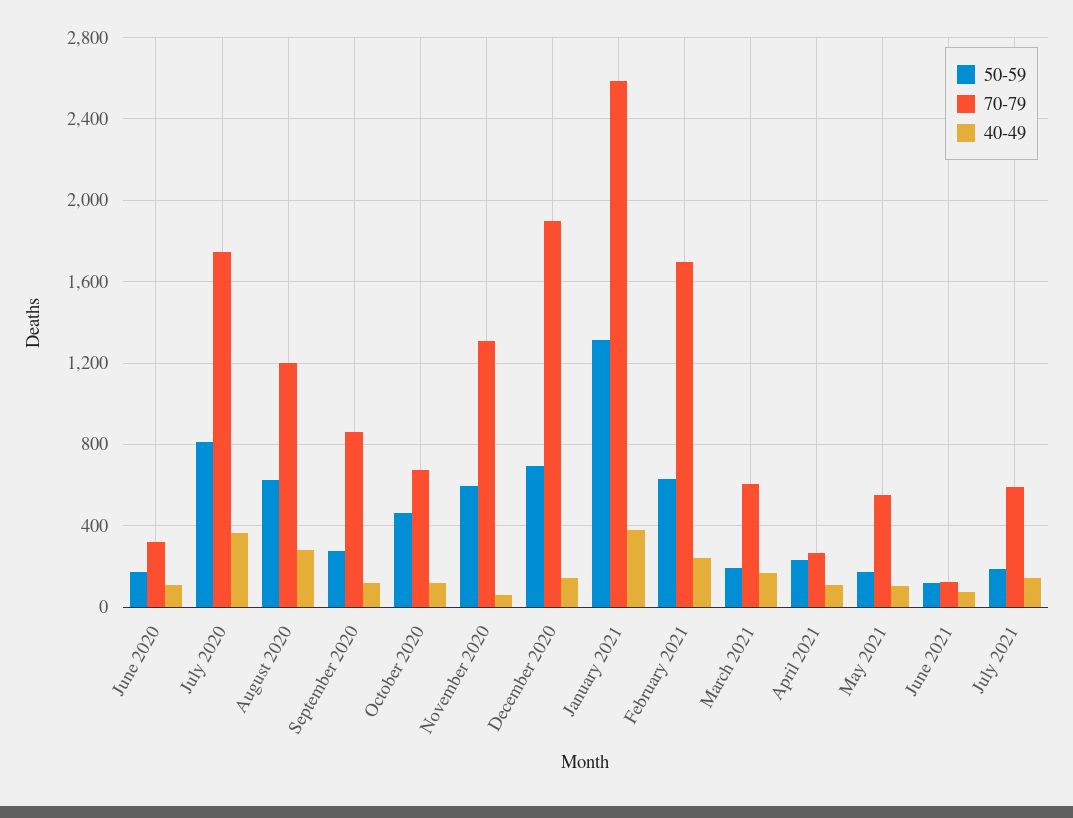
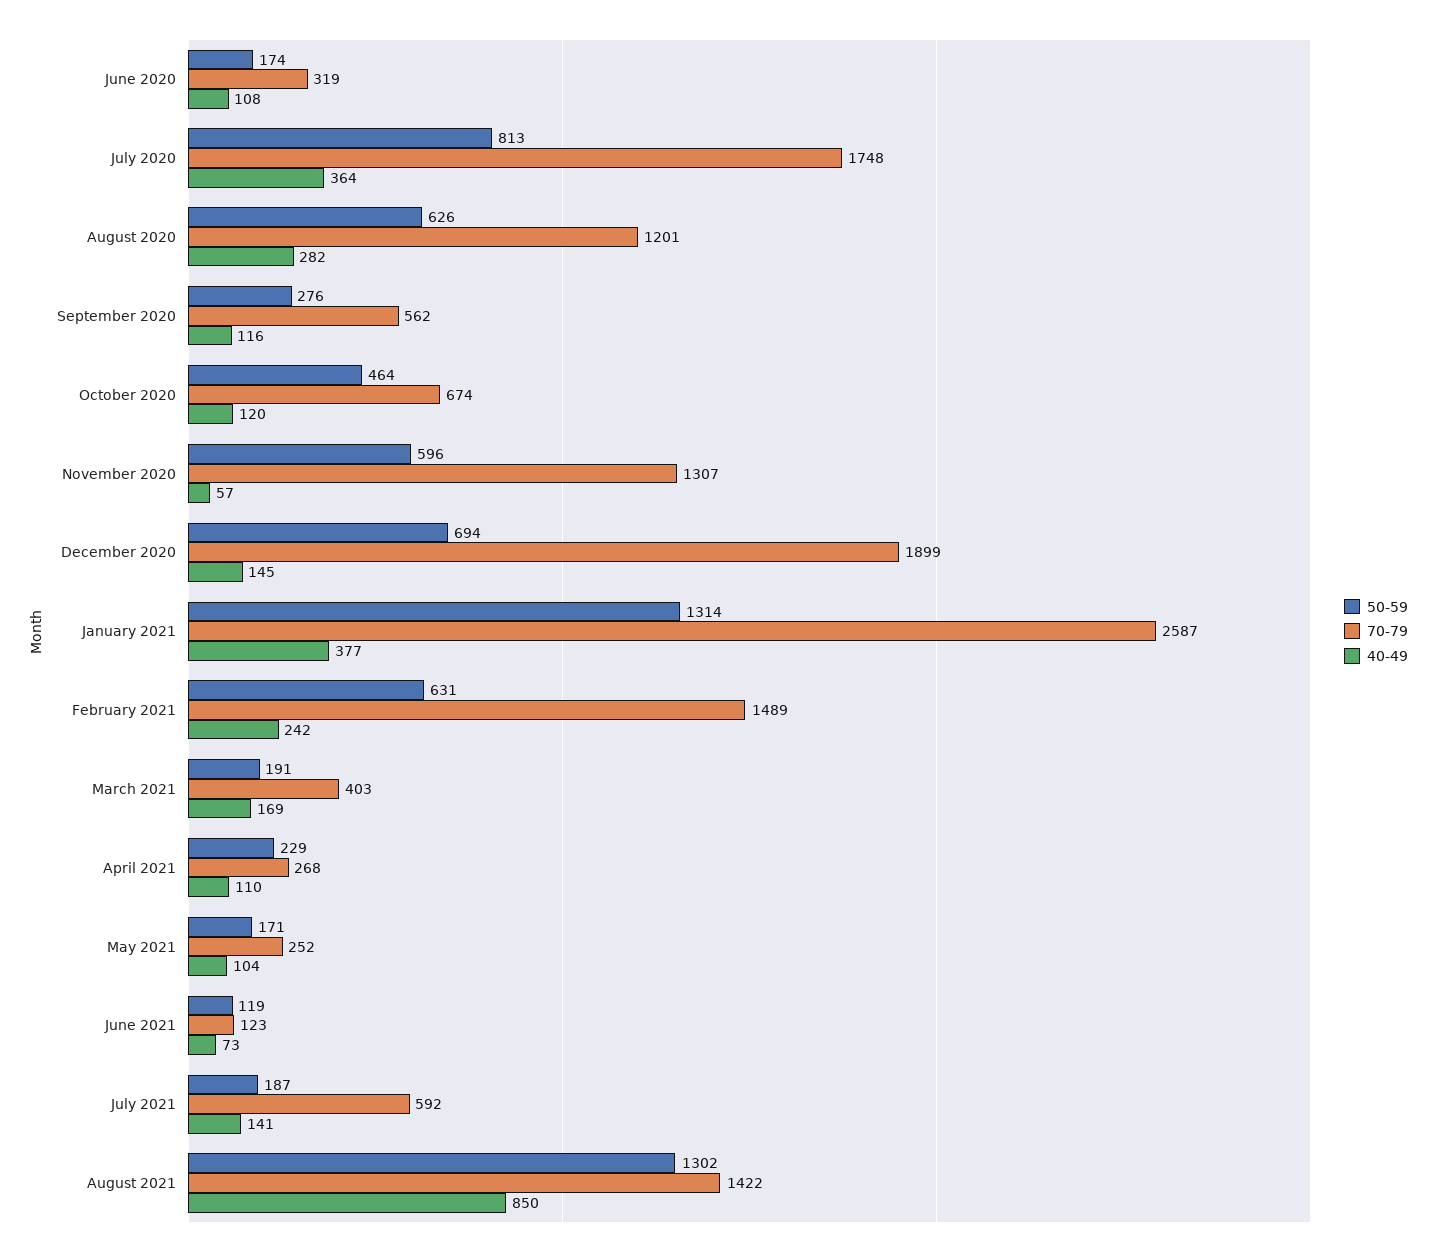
70-79, September 2020: 850 -> 562
70-79, February 2021: 1700 -> 1489
70-79, March 2021: 600 -> 403
70-79, May 2021: 550 -> 252
50-59, August 2021: none -> 1302
70-79, August 2021: none -> 1422
40-49, August 2021: none -> 850

